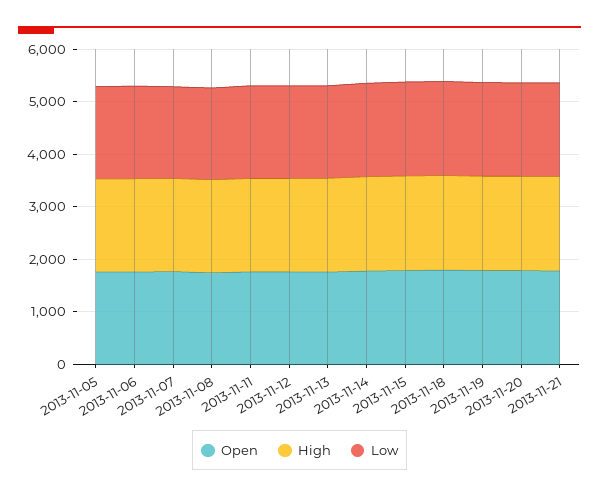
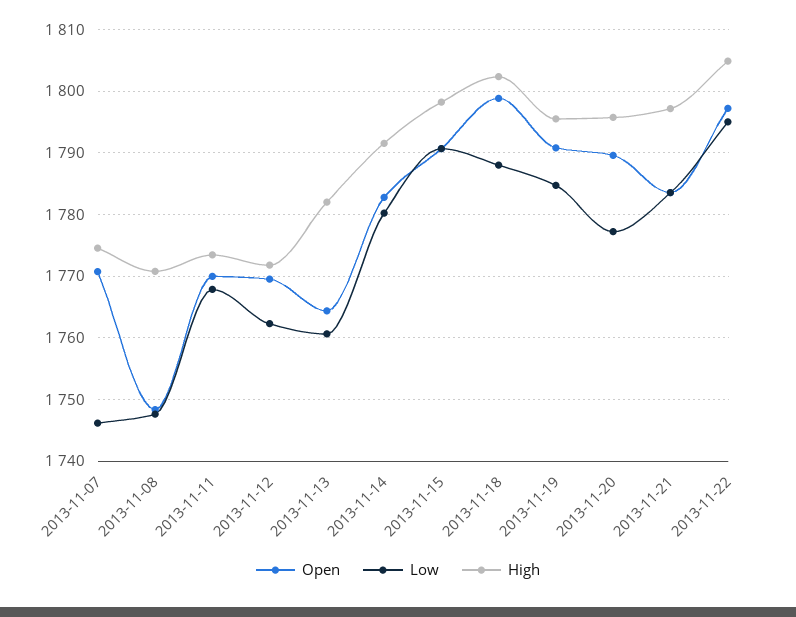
Open, 2013-11-05: 1800 -> none
High, 2013-11-05: 1800 -> none
Low, 2013-11-05: 1800 -> none
Open, 2013-11-06: 1800 -> none
High, 2013-11-06: 1800 -> none
Low, 2013-11-06: 1800 -> none
Open, 2013-11-22: none -> 1797
Low, 2013-11-22: none -> 1795
High, 2013-11-22: none -> 1805

